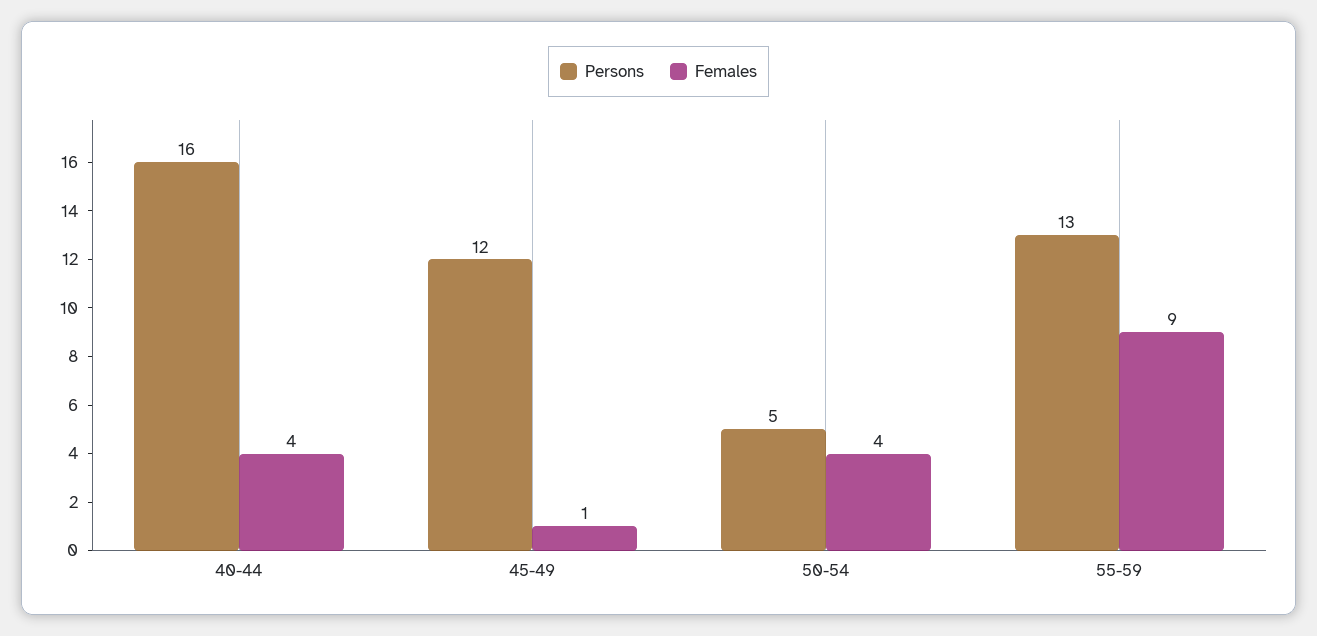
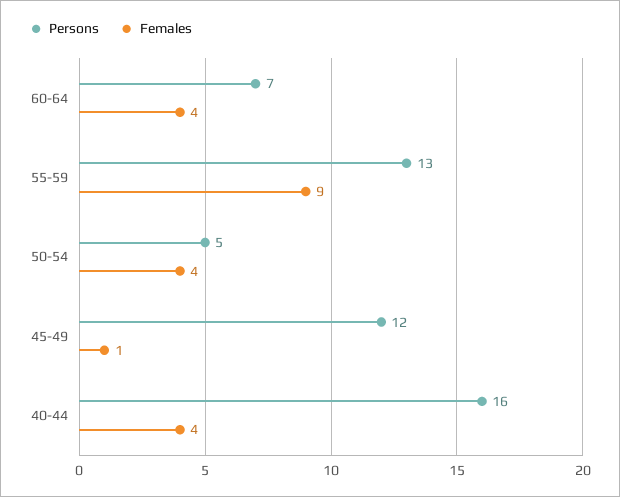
Persons, 60-64: none -> 7
Females, 60-64: none -> 4

